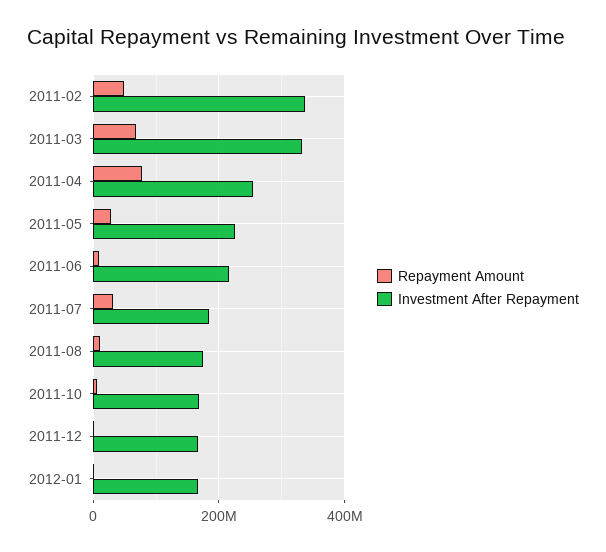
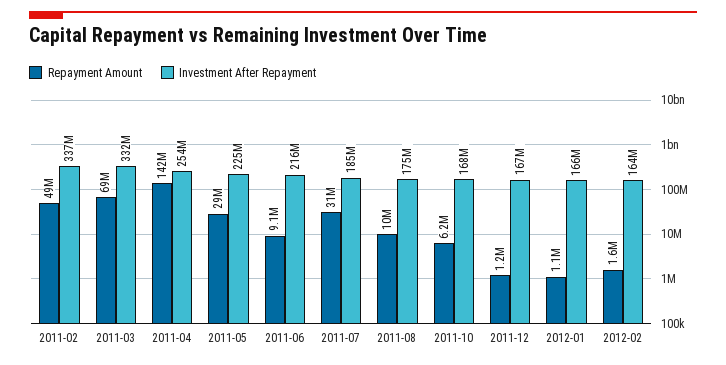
Repayment Amount, 2011-04: 80000000 -> 142000000
Repayment Amount, 2012-02: none -> 1600000
Investment After Repayment, 2012-02: none -> 164000000

